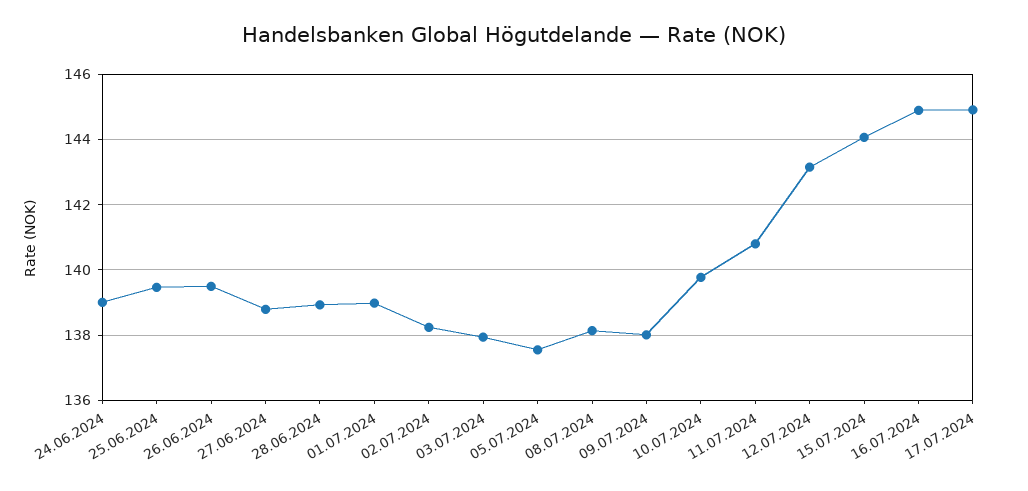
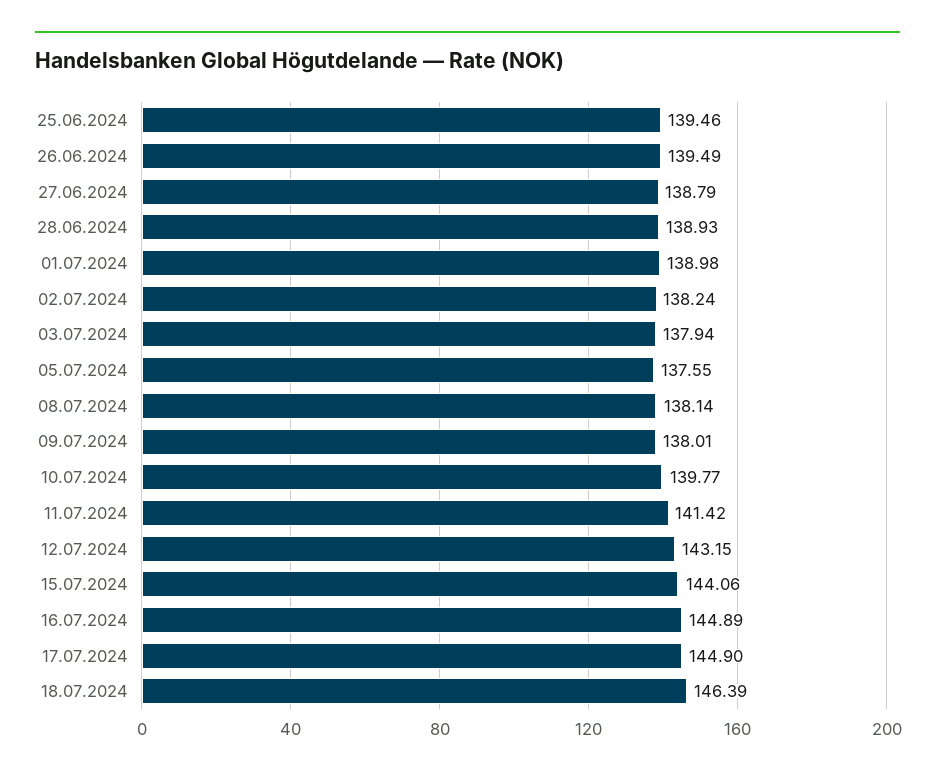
24.06.2024: 139 -> none
11.07.2024: 140.8 -> 141.42
18.07.2024: none -> 146.39

